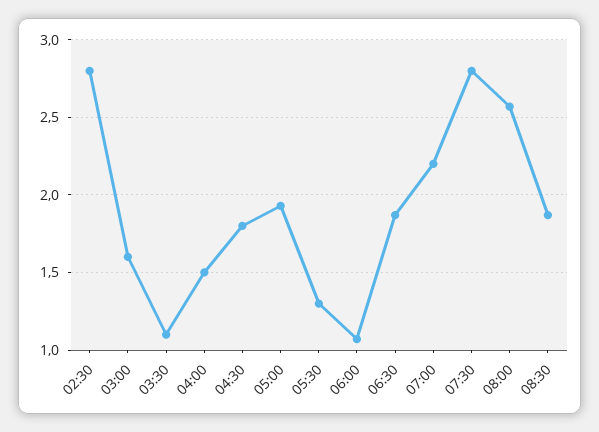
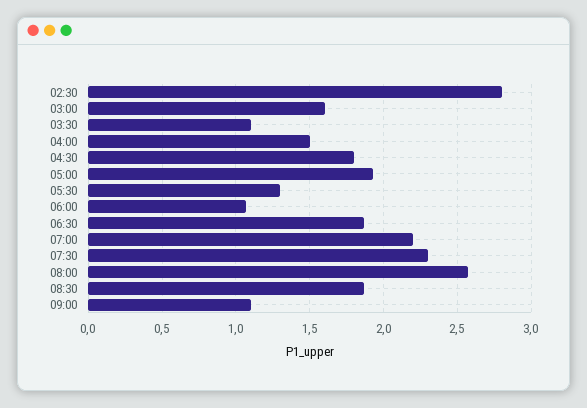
07:30: 2.8 -> 2.3
09:00: none -> 1.1

